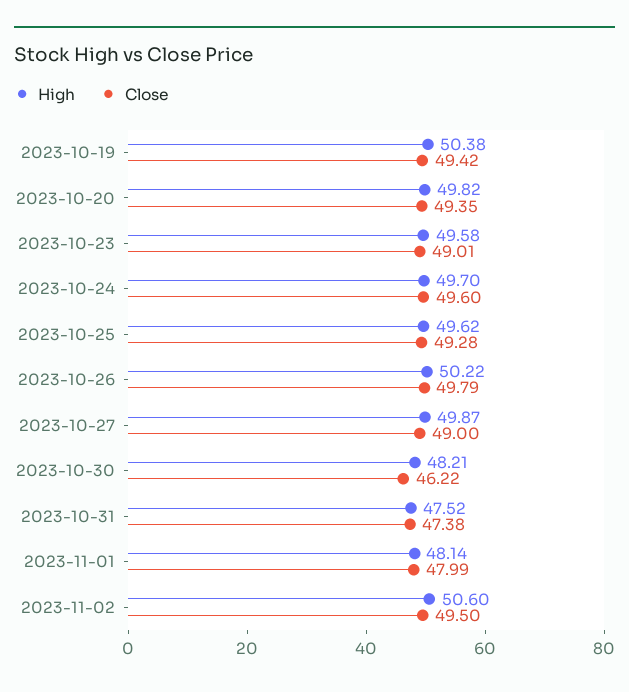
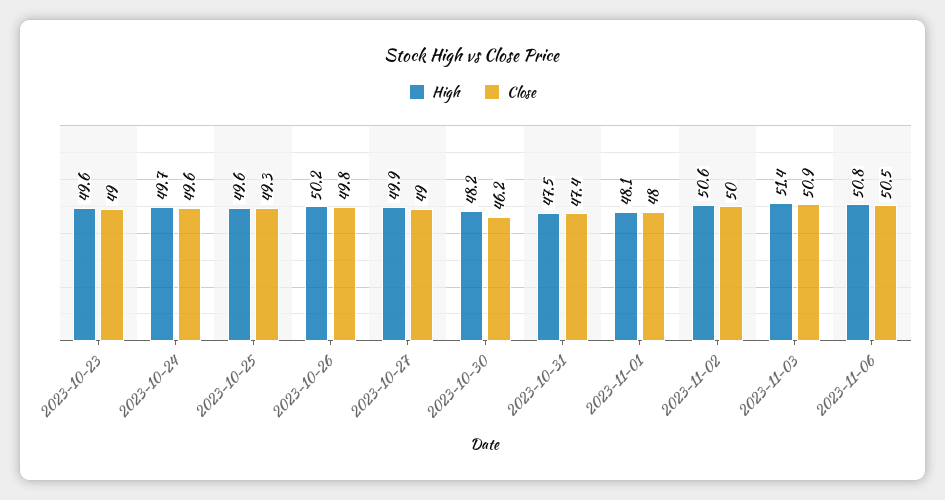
High, 2023-10-19: 50.38 -> none
Close, 2023-10-19: 49.42 -> none
High, 2023-10-20: 49.82 -> none
Close, 2023-10-20: 49.35 -> none
Close, 2023-11-02: 49.5 -> 50
High, 2023-11-03: none -> 51.4
Close, 2023-11-03: none -> 50.9
High, 2023-11-06: none -> 50.8
Close, 2023-11-06: none -> 50.5

